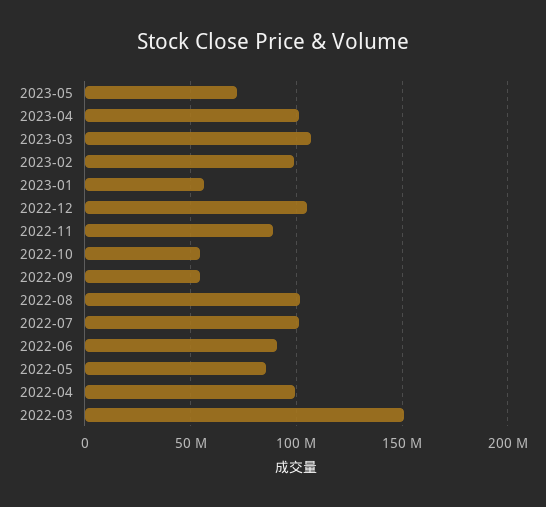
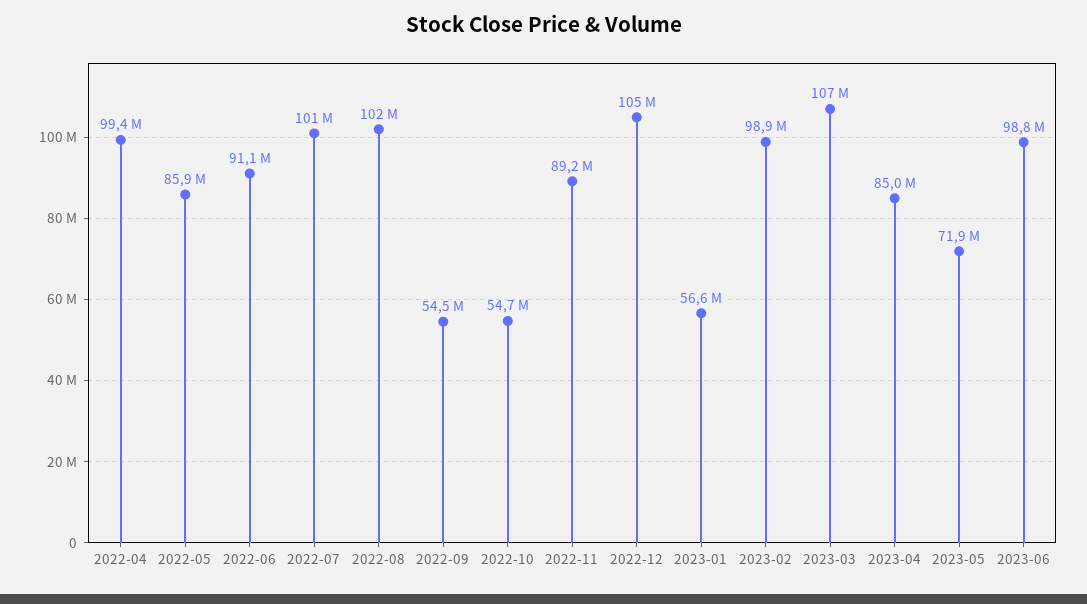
2023-04: 100000000 -> 85000000
2022-03: 150000000 -> none
2023-06: none -> 98800000

